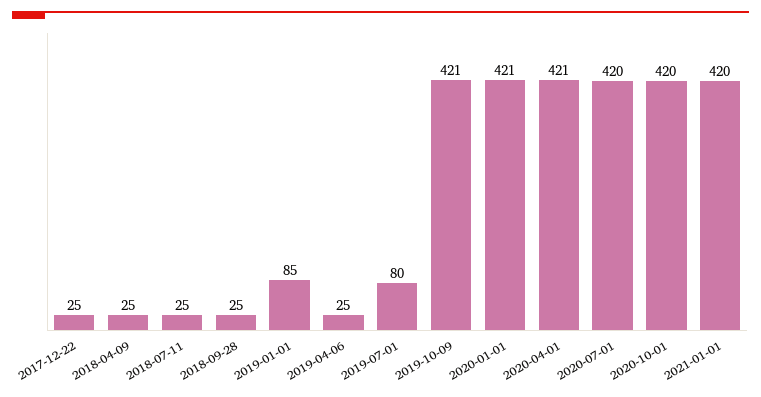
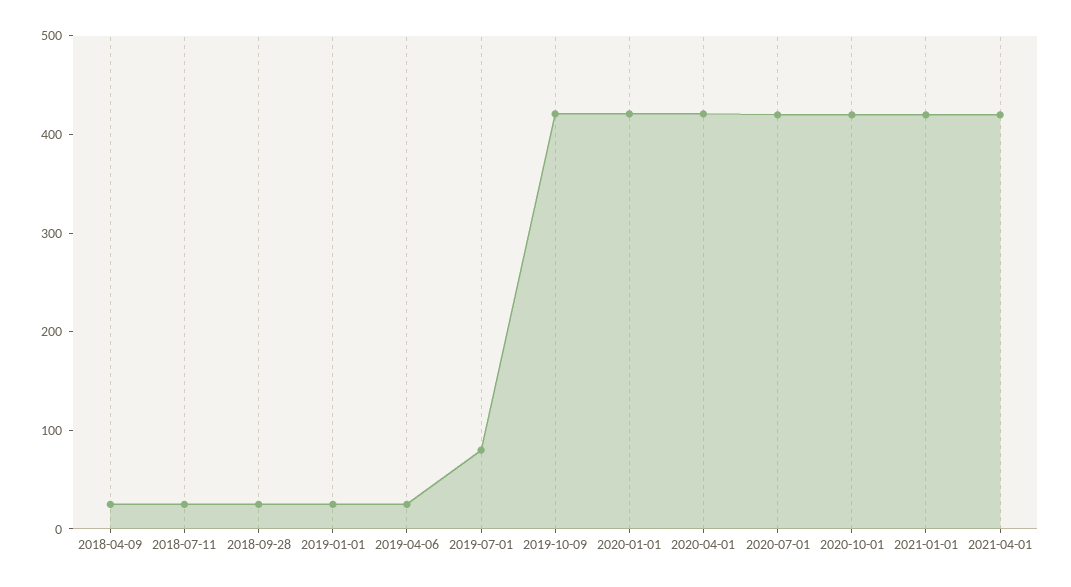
2017-12-22: 25 -> none
2019-01-01: 85 -> 20
2021-04-01: none -> 420

